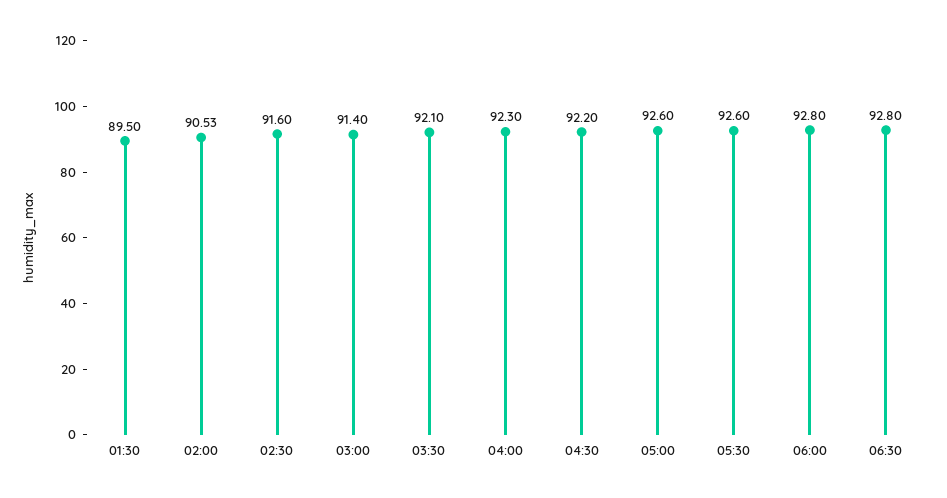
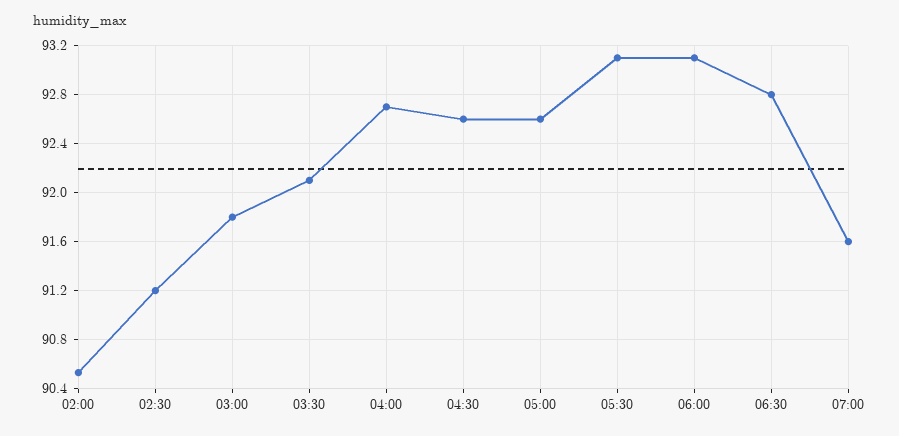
01:30: 89.5 -> none
02:30: 91.6 -> 91.2
03:00: 91.4 -> 91.8
04:00: 92.3 -> 92.7
04:30: 92.2 -> 92.6
05:30: 92.6 -> 93.1
06:00: 92.8 -> 93.1
07:00: none -> 91.6

